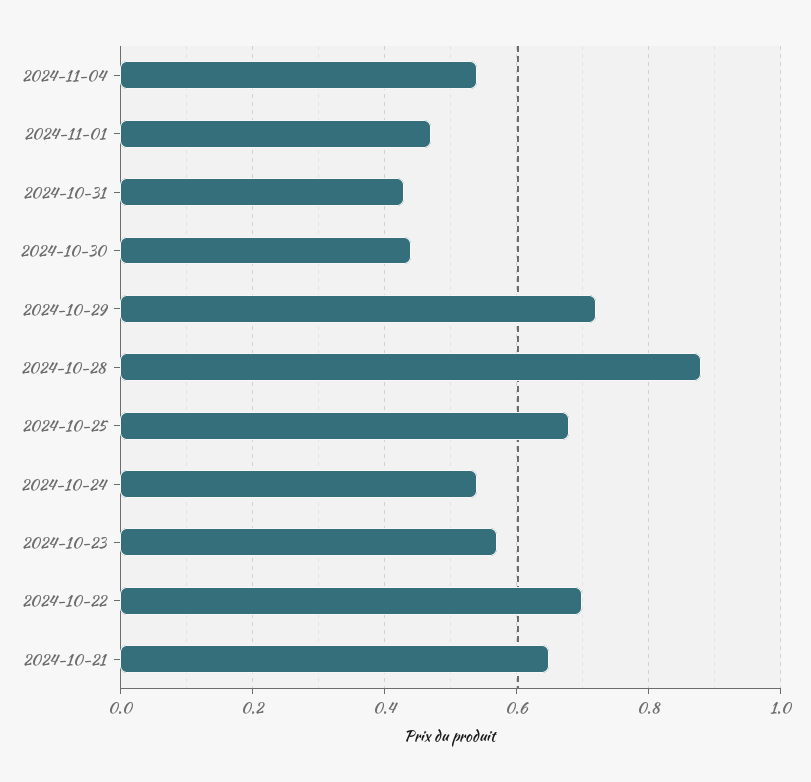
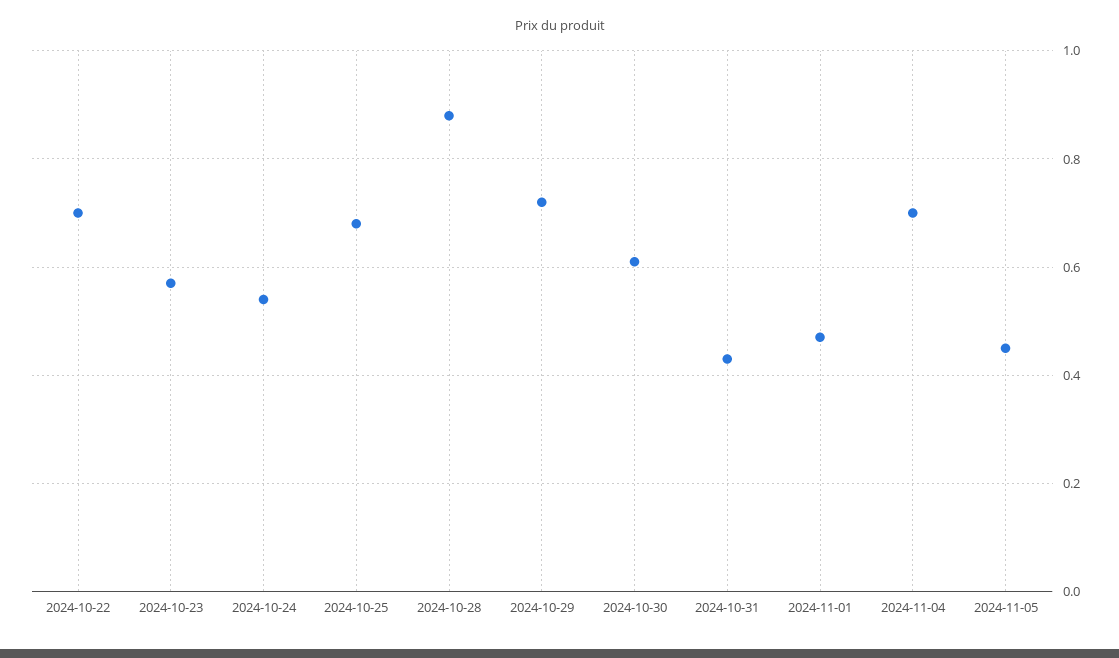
2024-11-04: 0.55 -> 0.7
2024-10-30: 0.45 -> 0.6
2024-10-21: 0.65 -> none
2024-11-05: none -> 0.45

